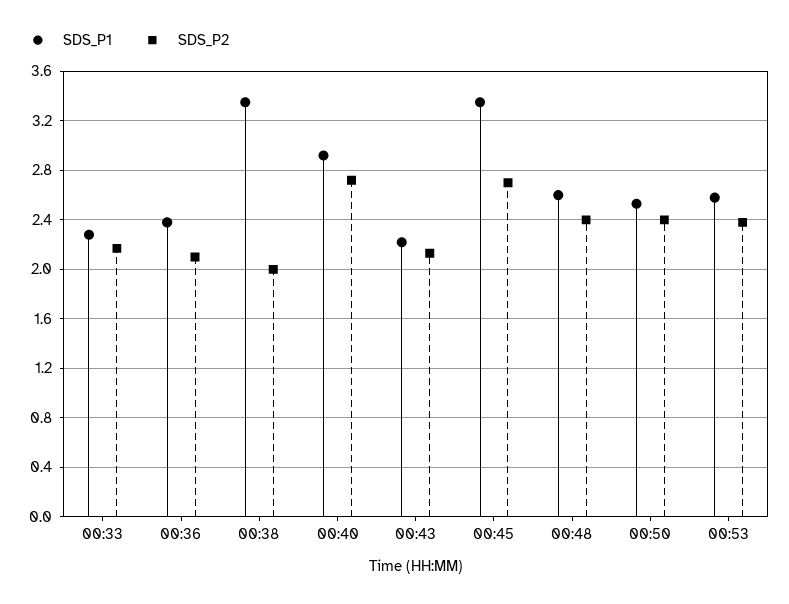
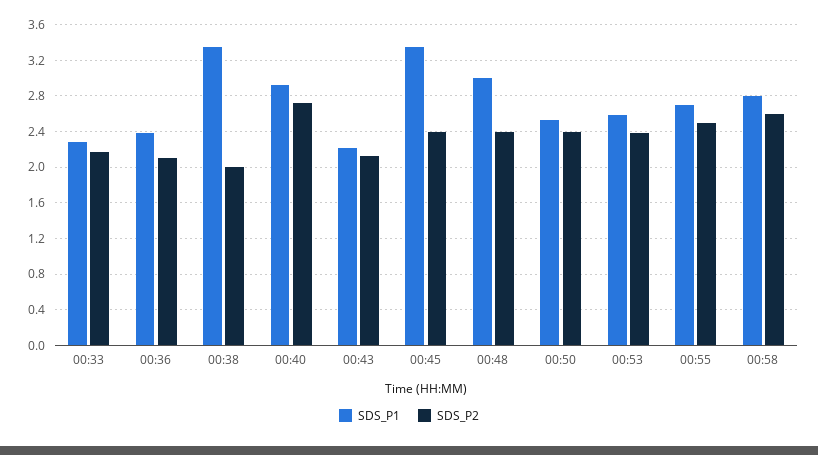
SDS_P2, 00:45: 2.7 -> 2.4
SDS_P1, 00:48: 2.6 -> 3
SDS_P1, 00:55: none -> 2.7
SDS_P2, 00:55: none -> 2.5
SDS_P1, 00:58: none -> 2.8
SDS_P2, 00:58: none -> 2.6

